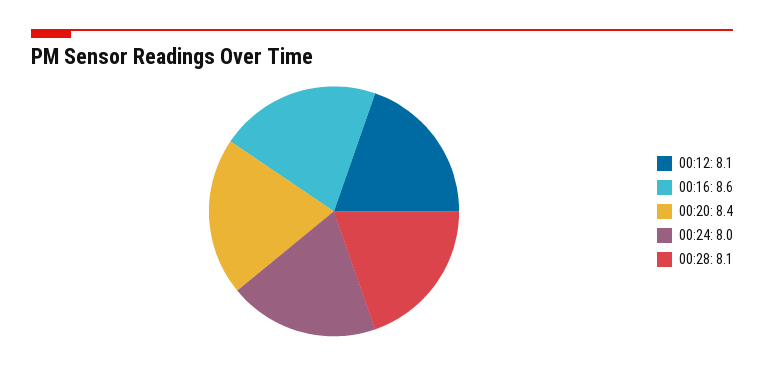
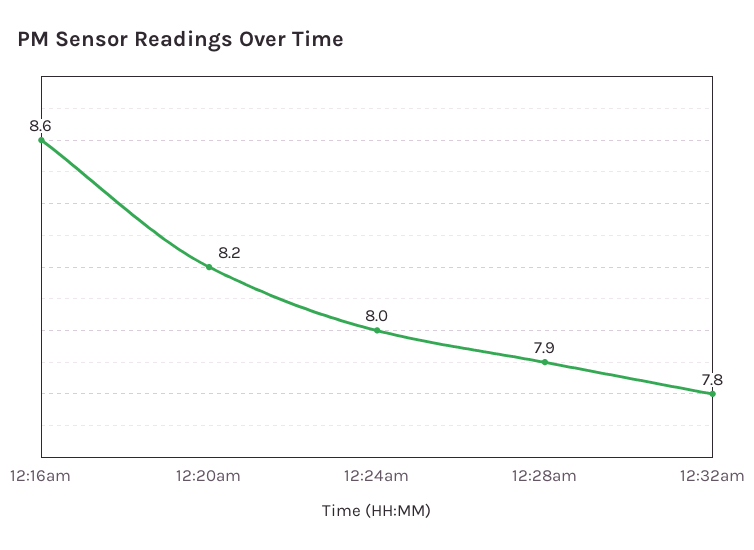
00:12: 8.1 -> none
00:20: 8.4 -> 8.2
00:28: 8.1 -> 7.9
12:32am: none -> 7.8

